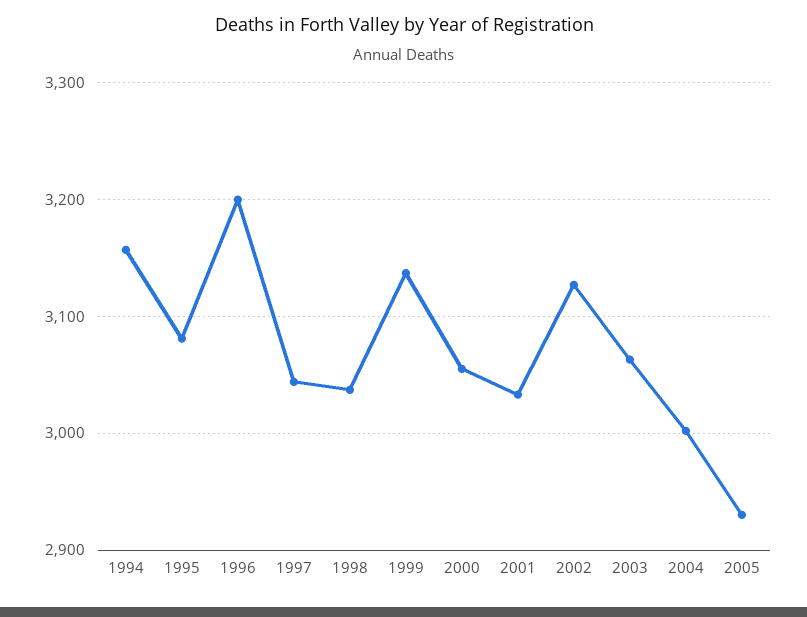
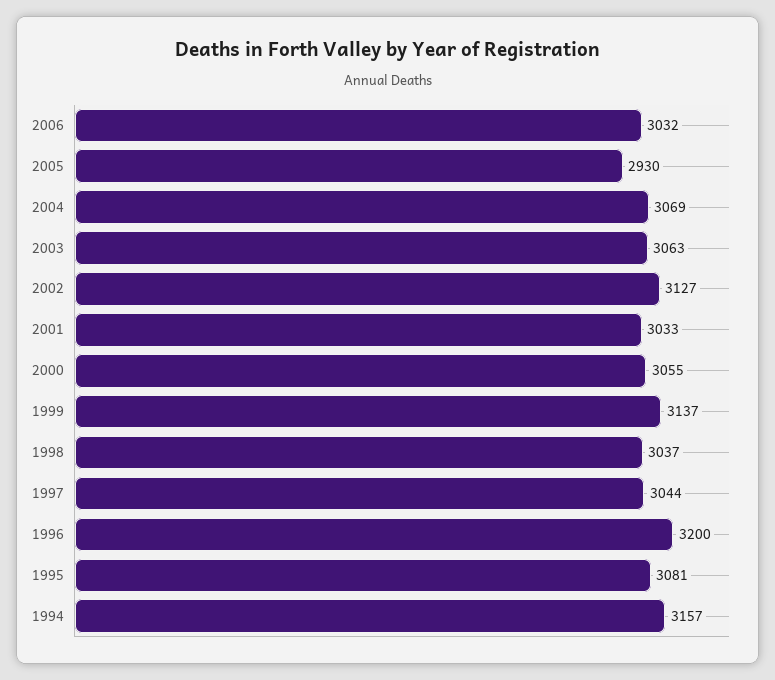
2004: 3000 -> 3069
2006: none -> 3032

